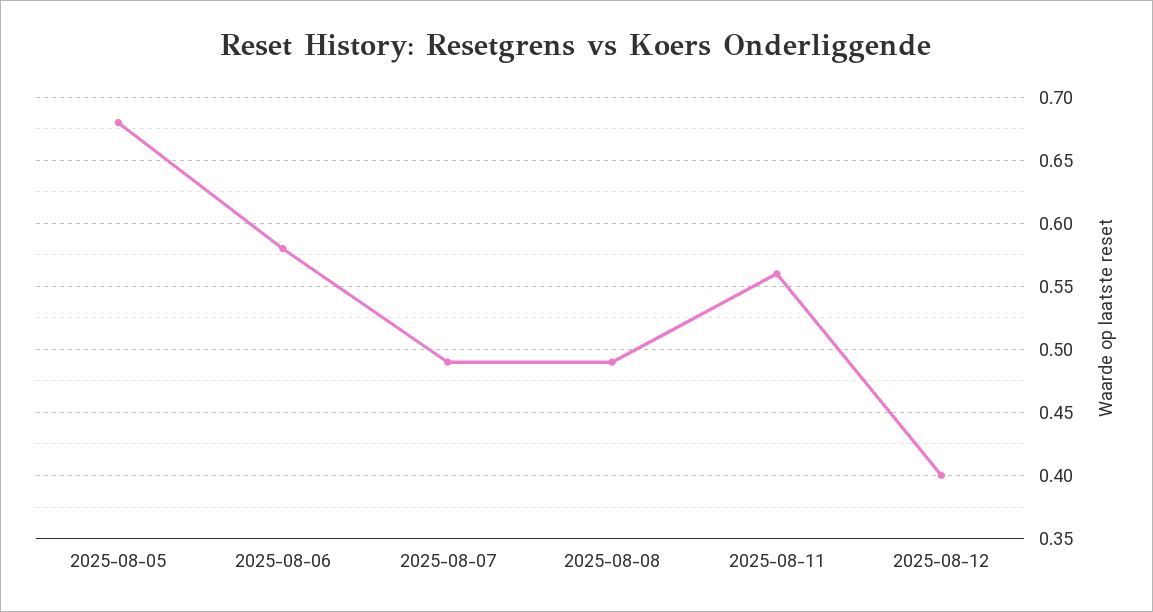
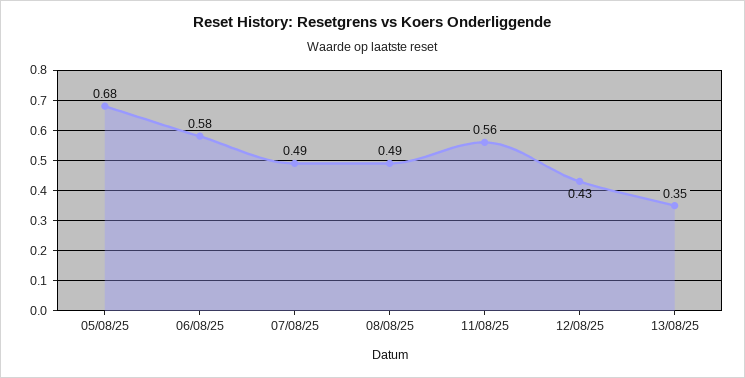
2025-08-12: 0.4 -> 0.43
13/08/25: none -> 0.35

